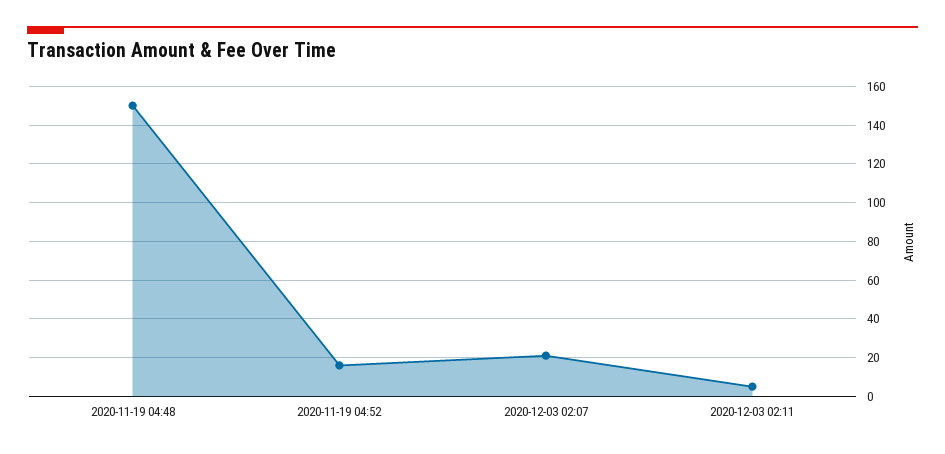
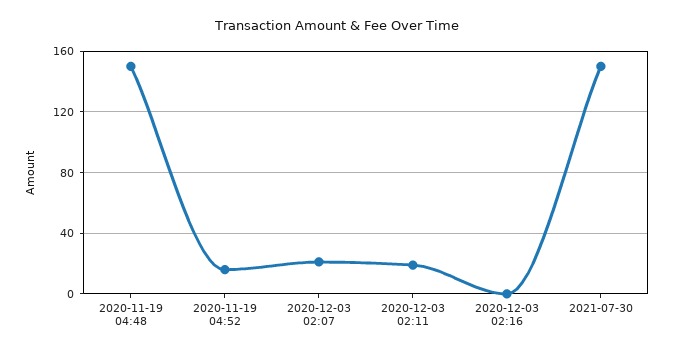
2020-12-03 02:11: 5 -> 20
2020-12-03 02:16: none -> 0
2021-07-30: none -> 150

